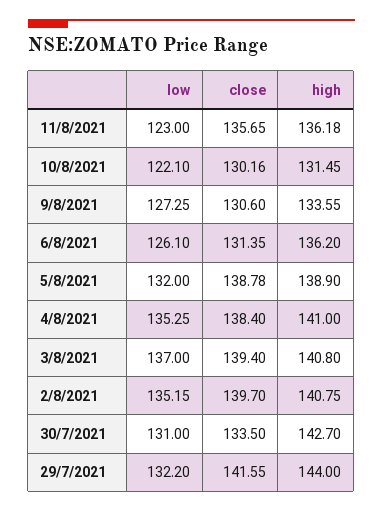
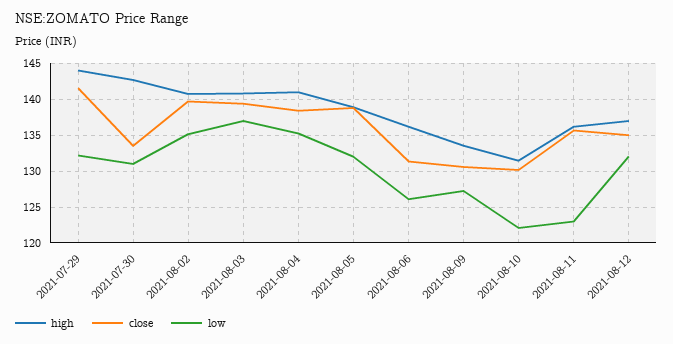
high, 2021-08-12: none -> 137
close, 2021-08-12: none -> 135
low, 2021-08-12: none -> 132

